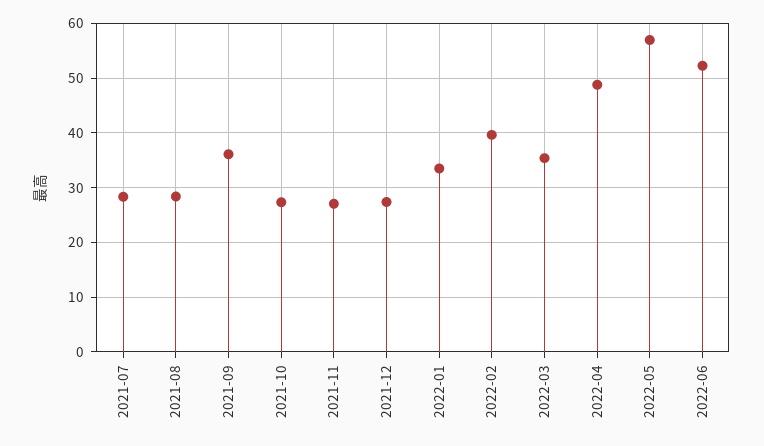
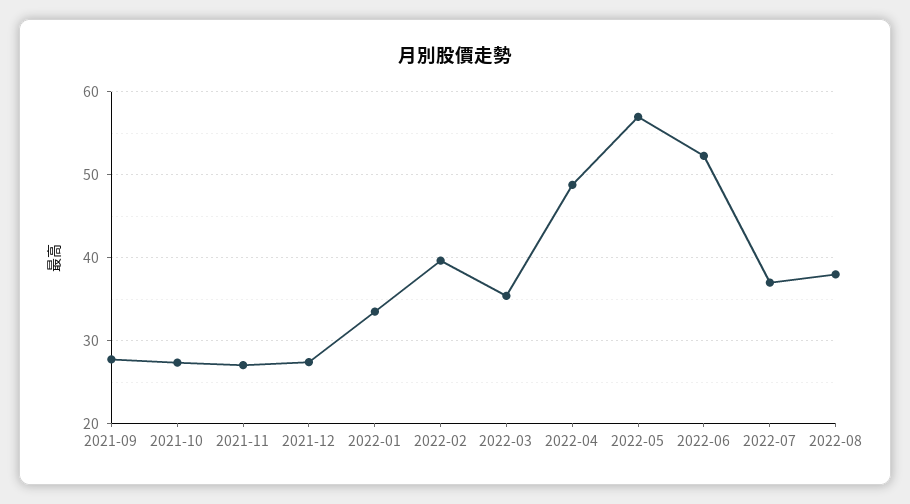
2021-07: 28 -> none
2021-08: 28 -> none
2021-09: 36 -> 28
2022-07: none -> 37
2022-08: none -> 38

